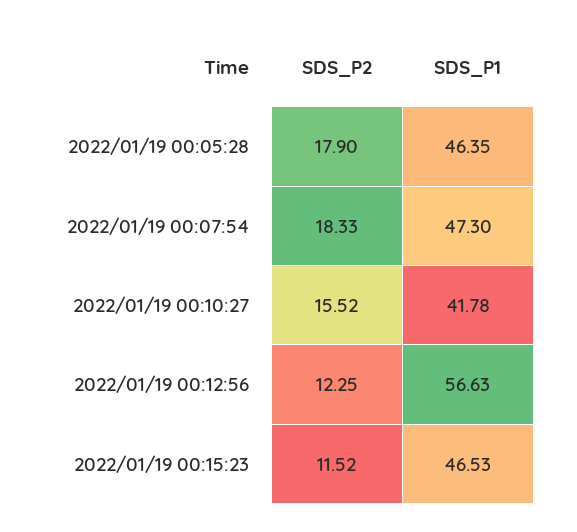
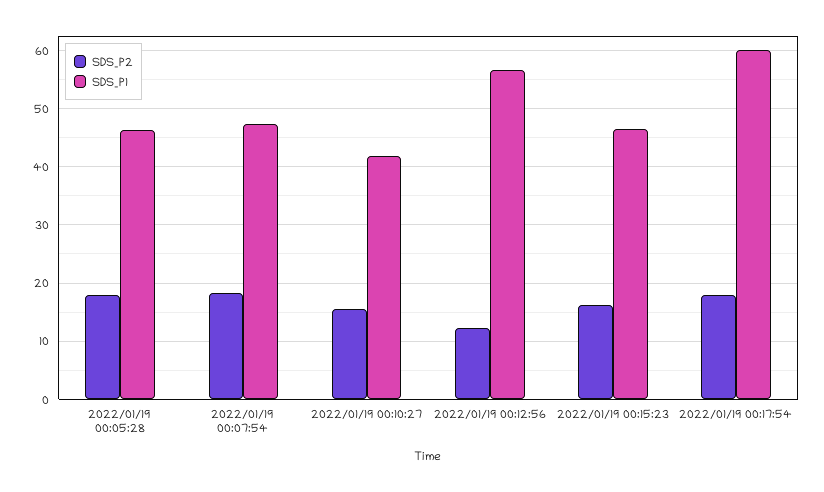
SDS_P2, 2022/01/19 00:15:23: 11.52 -> 16
SDS_P2, 2022/01/19 00:17:54: none -> 18
SDS_P1, 2022/01/19 00:17:54: none -> 60

